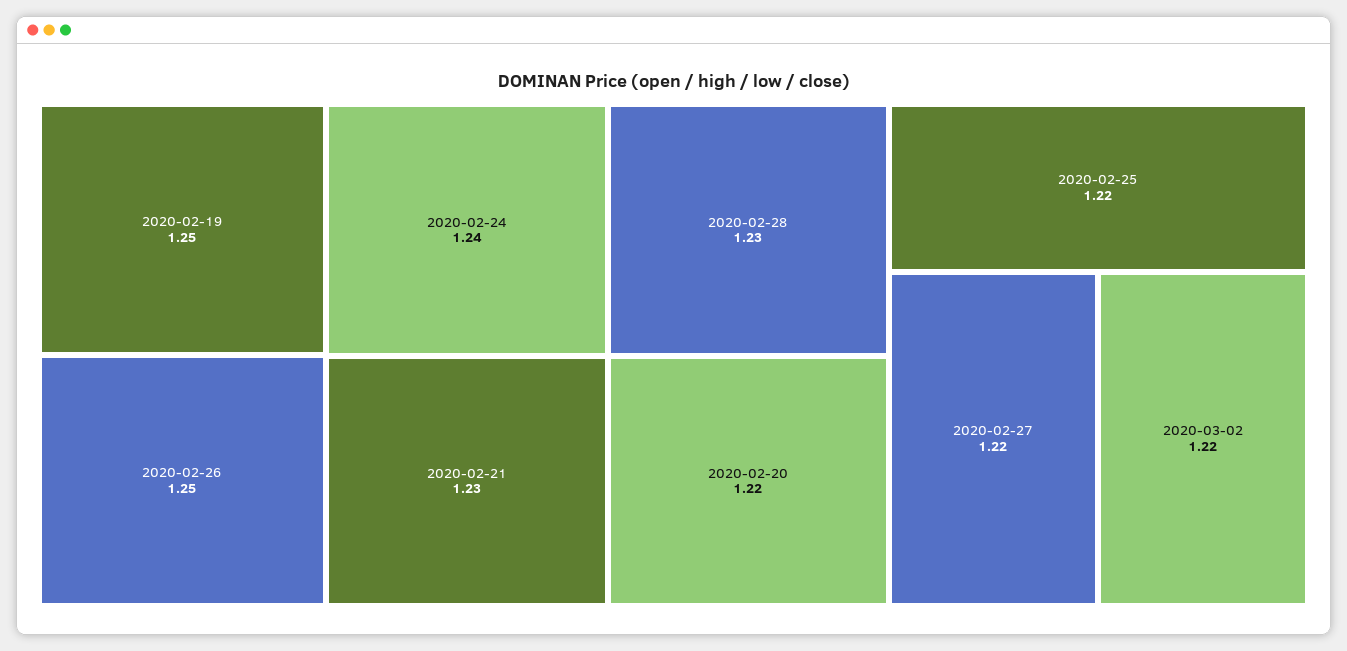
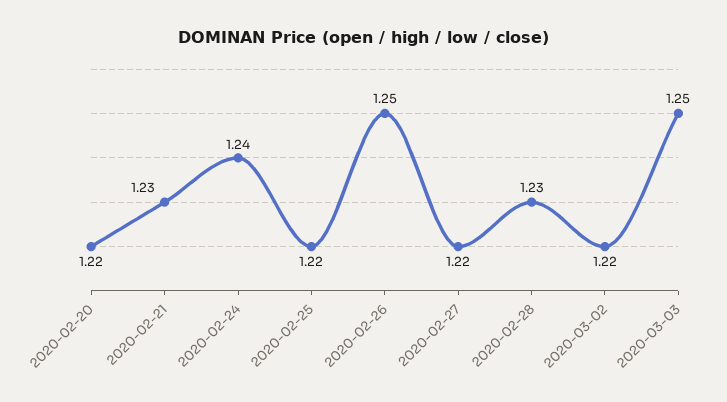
2020-02-19: 1.25 -> none
2020-03-03: none -> 1.25

